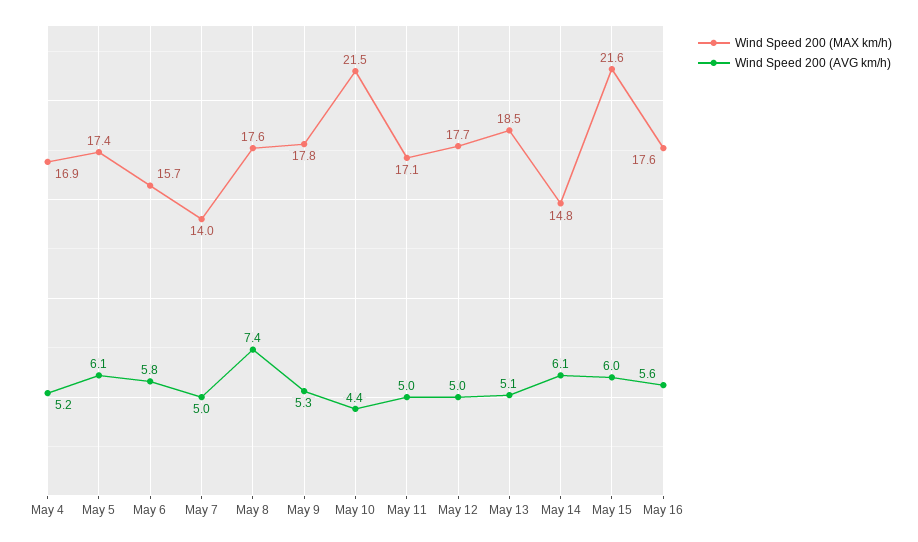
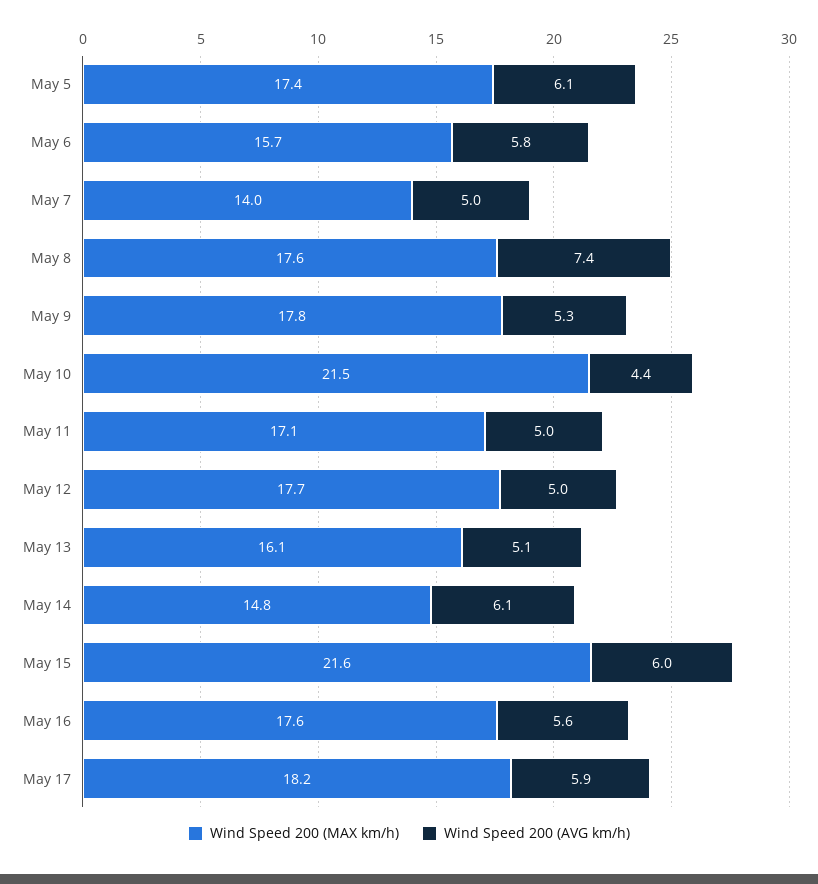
Wind Speed 200 (MAX km/h), May 4: 16.9 -> none
Wind Speed 200 (AVG km/h), May 4: 5.2 -> none
Wind Speed 200 (MAX km/h), May 13: 18.5 -> 16.1
Wind Speed 200 (MAX km/h), May 17: none -> 18.2
Wind Speed 200 (AVG km/h), May 17: none -> 5.9

